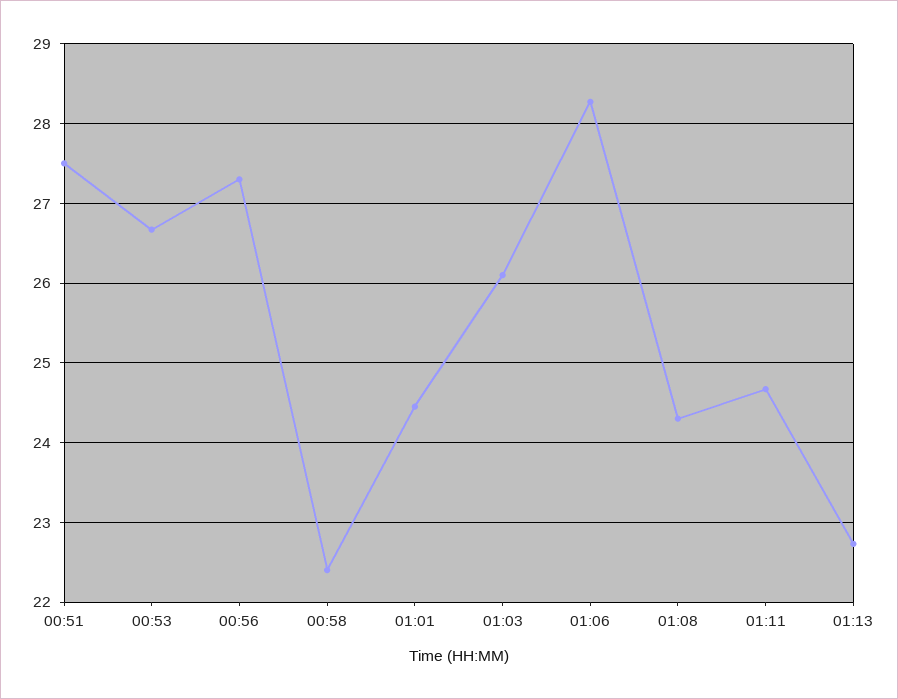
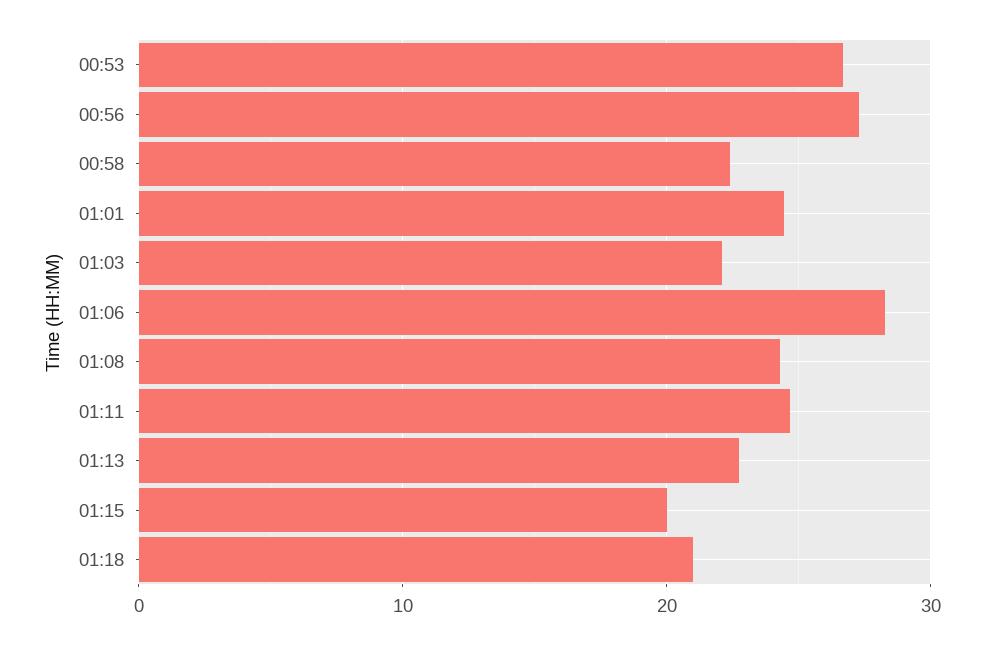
00:51: 27.5 -> none
01:03: 26.1 -> 22
01:15: none -> 20
01:18: none -> 21

